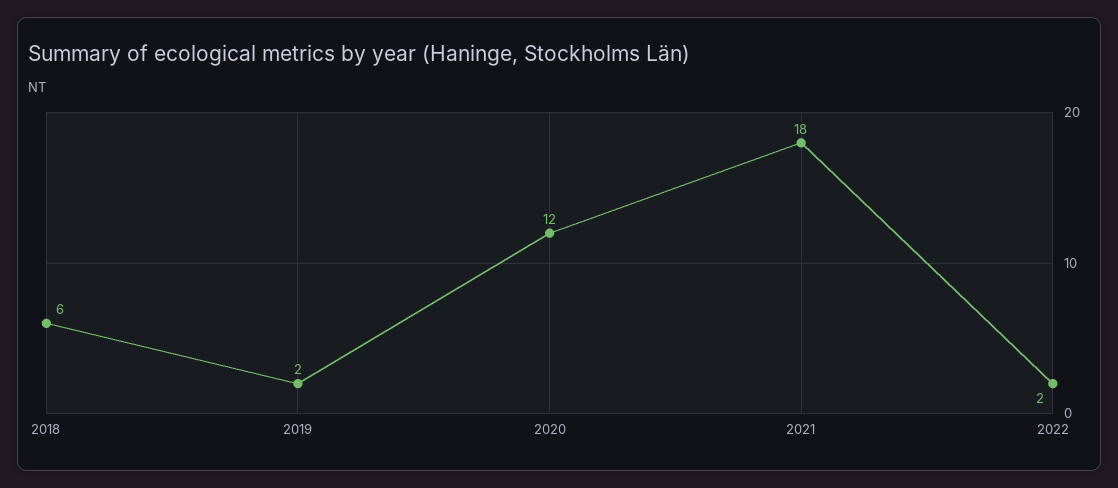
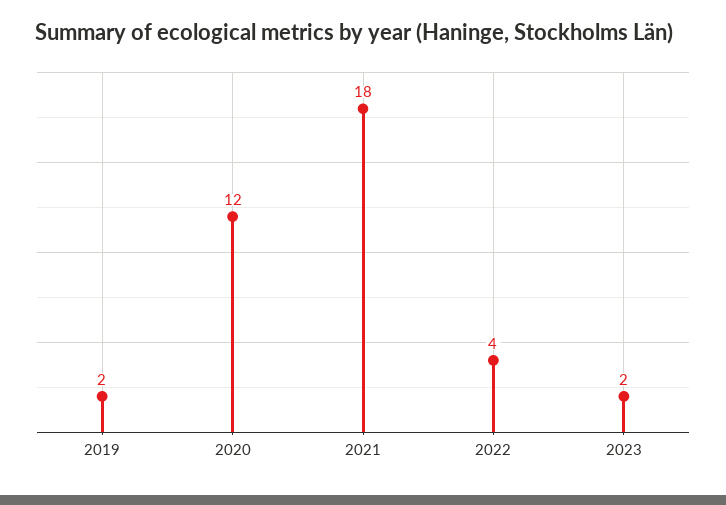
2018: 6 -> none
2022: 2 -> 4
2023: none -> 2

